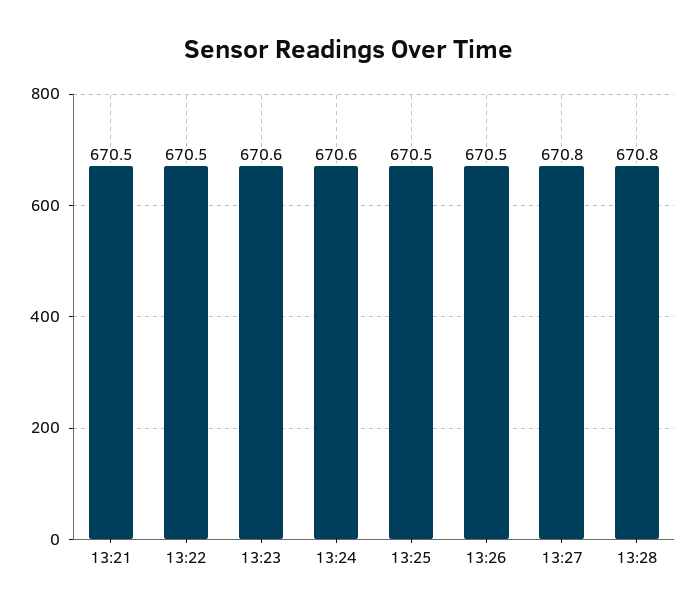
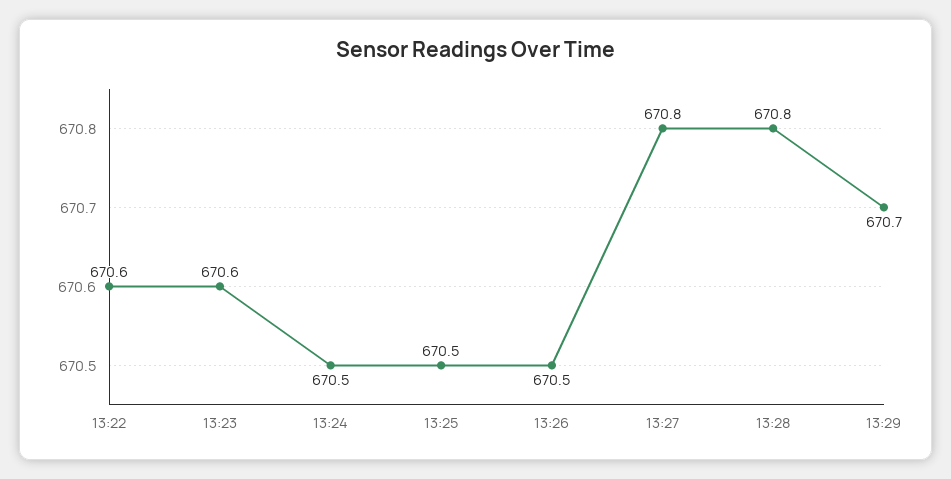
13:21: 670.5 -> none
13:22: 670.5 -> 670.6
13:24: 670.6 -> 670.5
13:29: none -> 670.7

